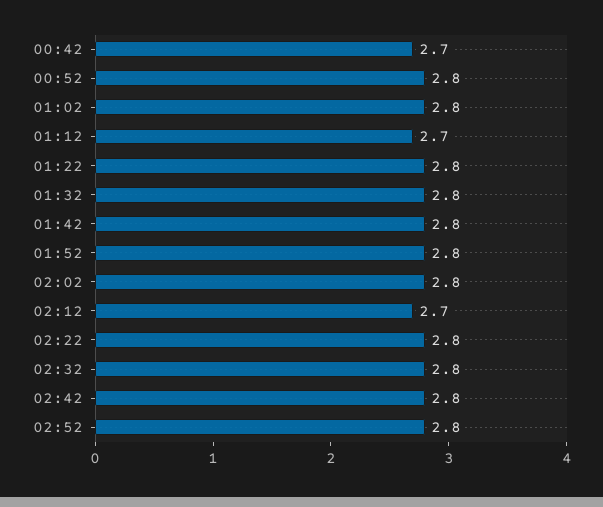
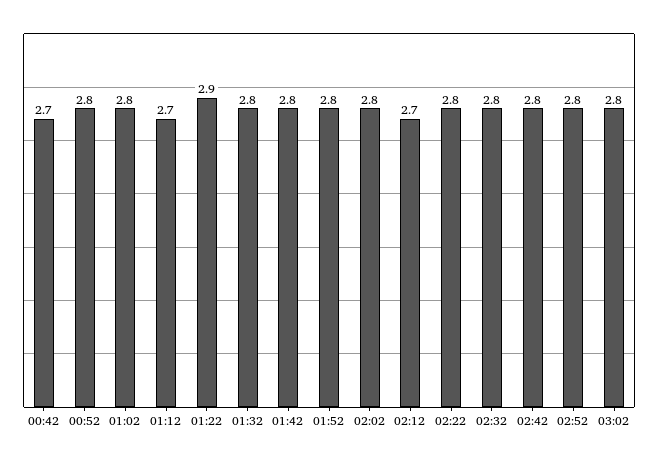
01:22: 2.8 -> 2.9
03:02: none -> 2.8

